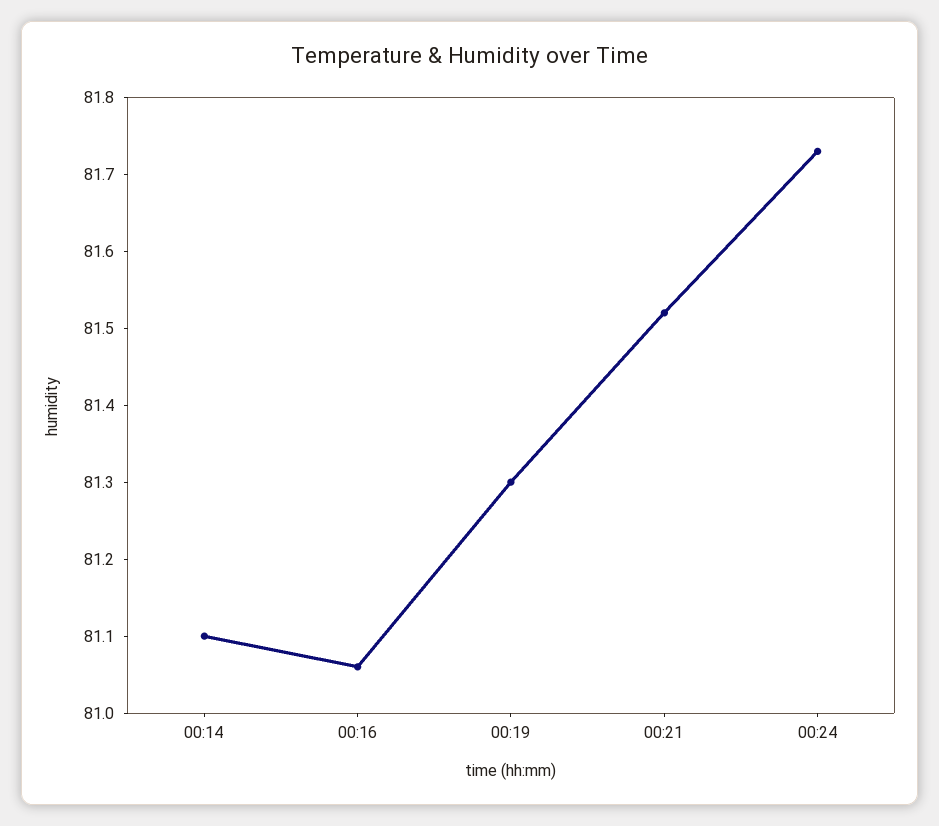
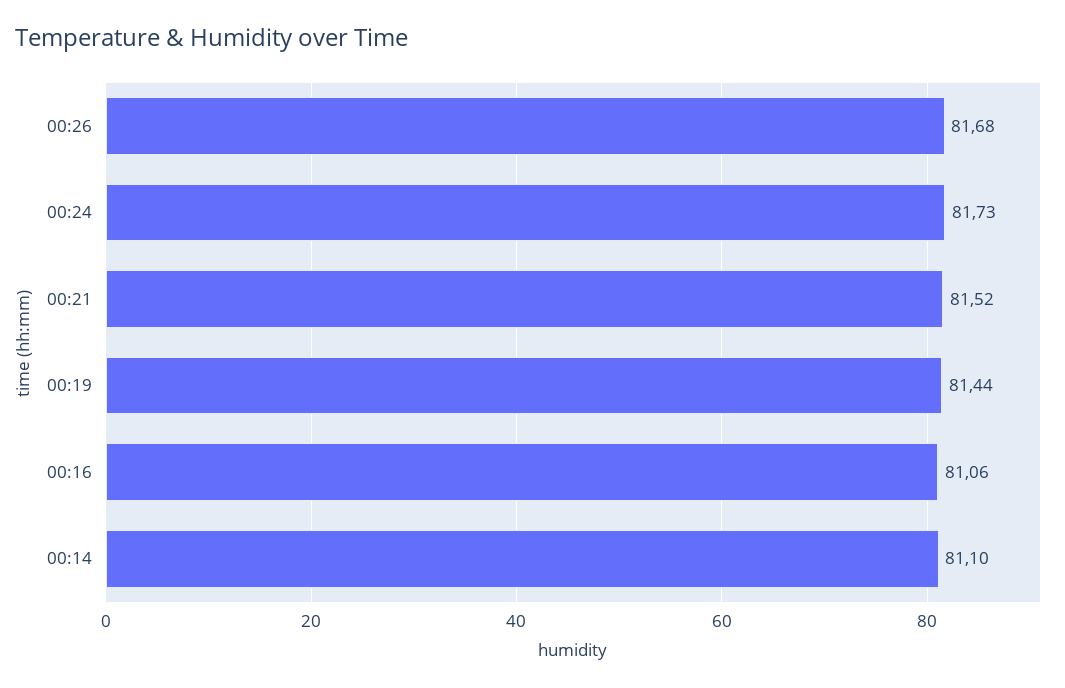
00:19: 81.3 -> 81.44
00:26: none -> 81.68

